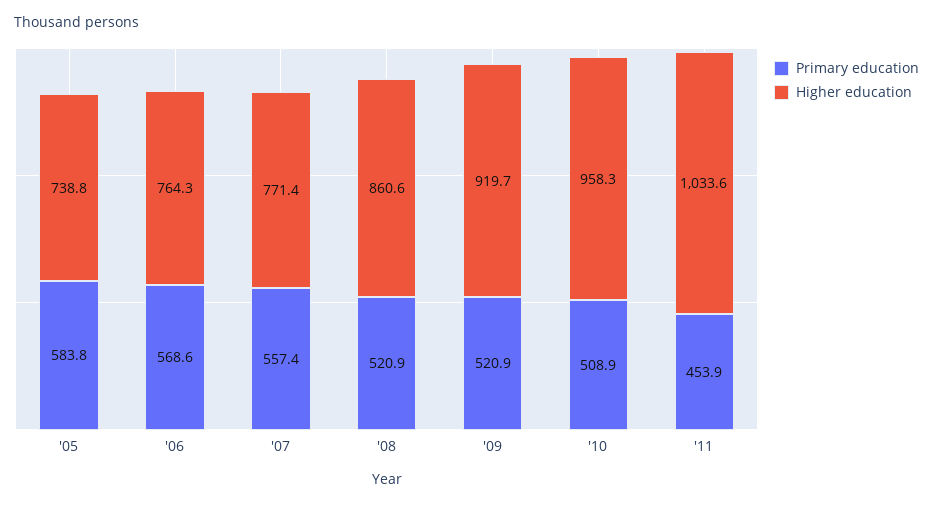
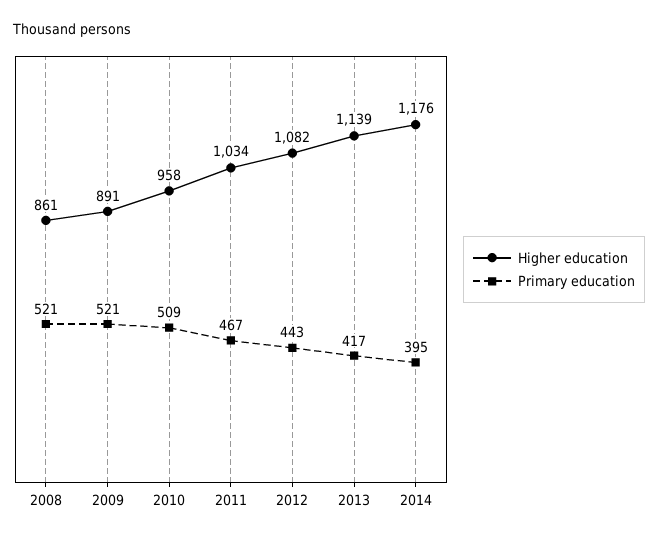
Primary education, '05: 583.8 -> none
Higher education, '05: 738.8 -> none
Primary education, '06: 568.6 -> none
Higher education, '06: 764.3 -> none
Primary education, '07: 557.4 -> none
Higher education, '07: 771.4 -> none
Higher education, '09: 919.7 -> 891
Primary education, '11: 453.9 -> 467
Higher education, 2012: none -> 1082
Primary education, 2012: none -> 443
Higher education, 2013: none -> 1139
Primary education, 2013: none -> 417
Higher education, 2014: none -> 1176
Primary education, 2014: none -> 395

